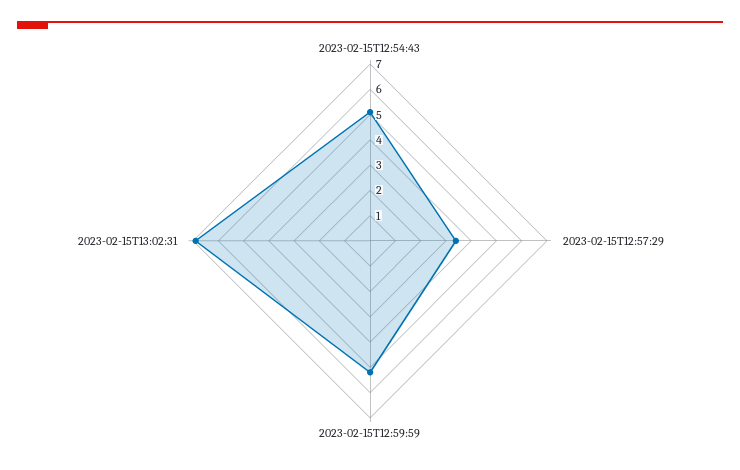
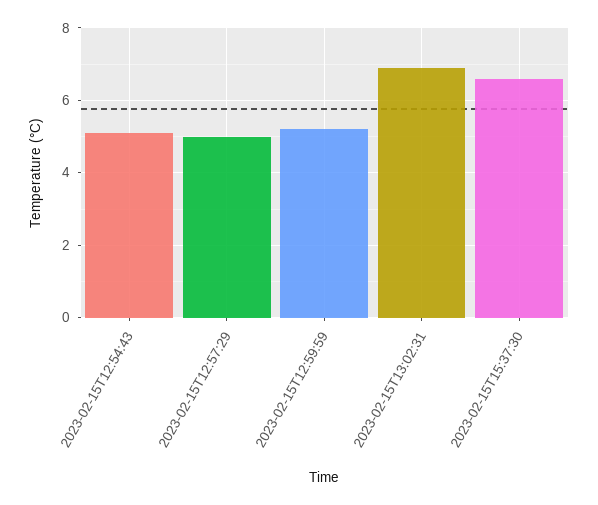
2023-02-15T12:57:29: 3.5 -> 5
2023-02-15T15:37:30: none -> 6.5

